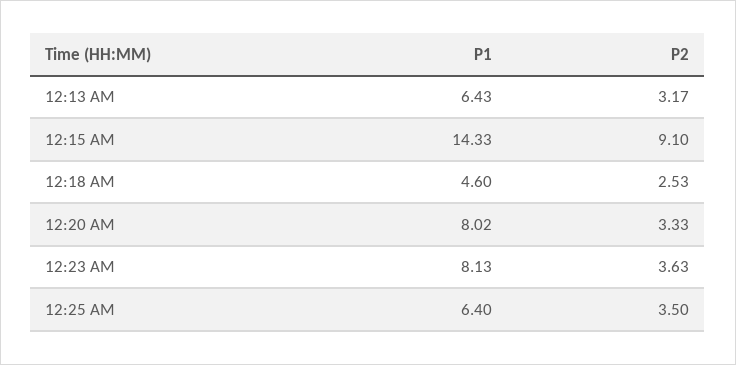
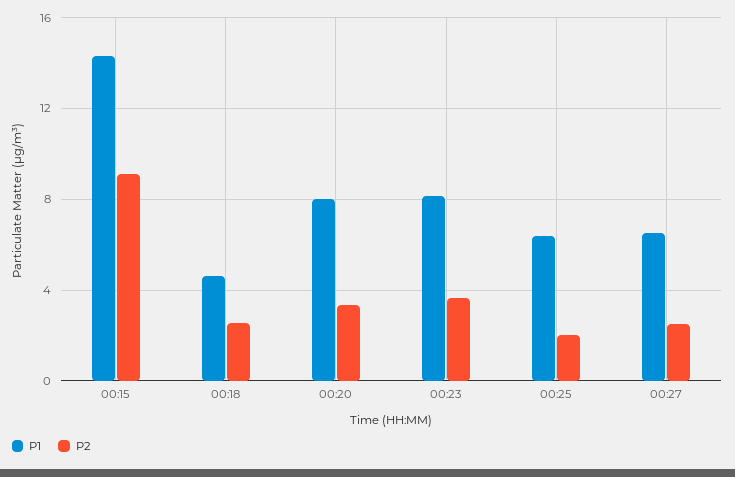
P1, 12:13 AM: 6.43 -> none
P2, 12:13 AM: 3.17 -> none
P2, 12:25 AM: 3.5 -> 2
P1, 00:27: none -> 6.5
P2, 00:27: none -> 2.5

